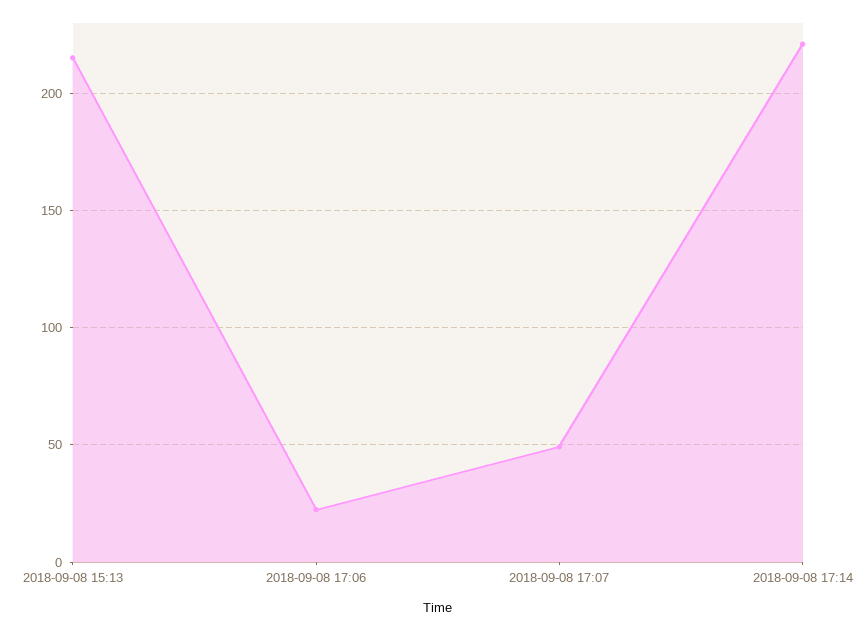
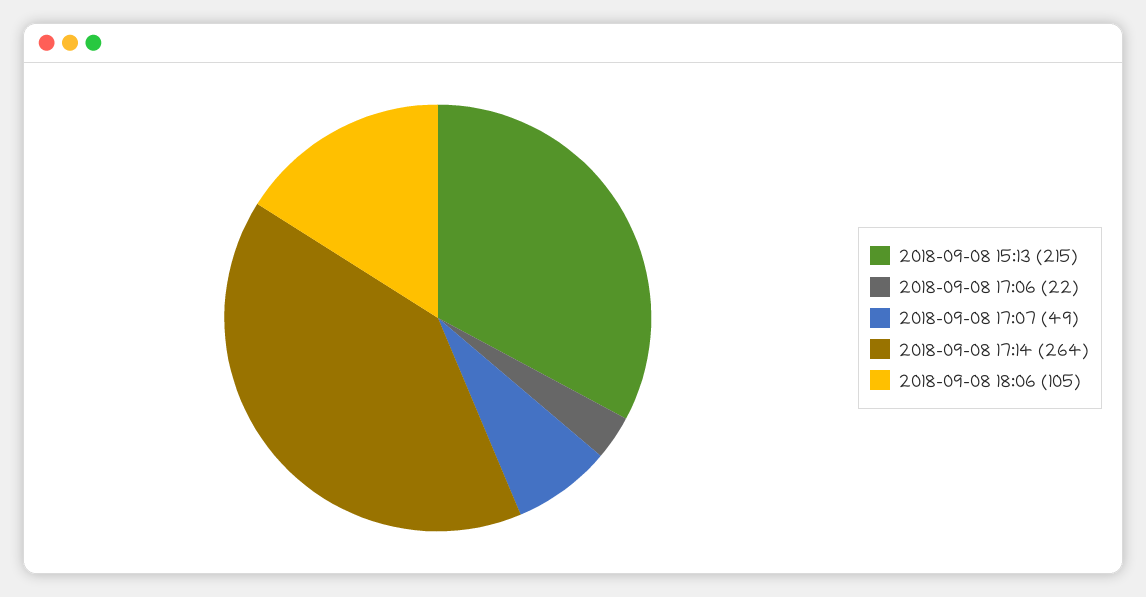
2018-09-08 17:14: 220 -> 264
2018-09-08 18:06: none -> 105

